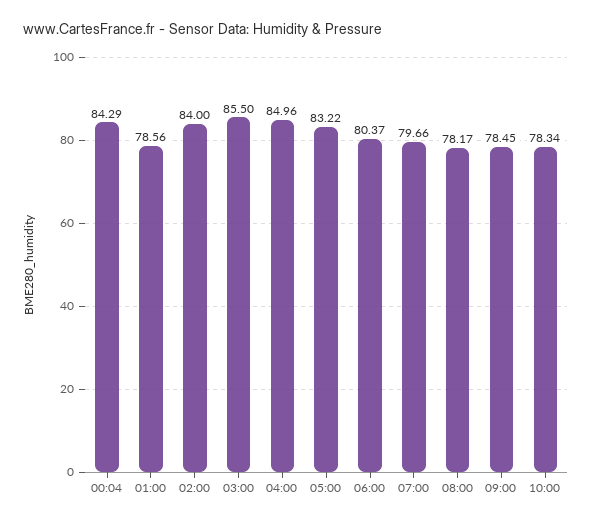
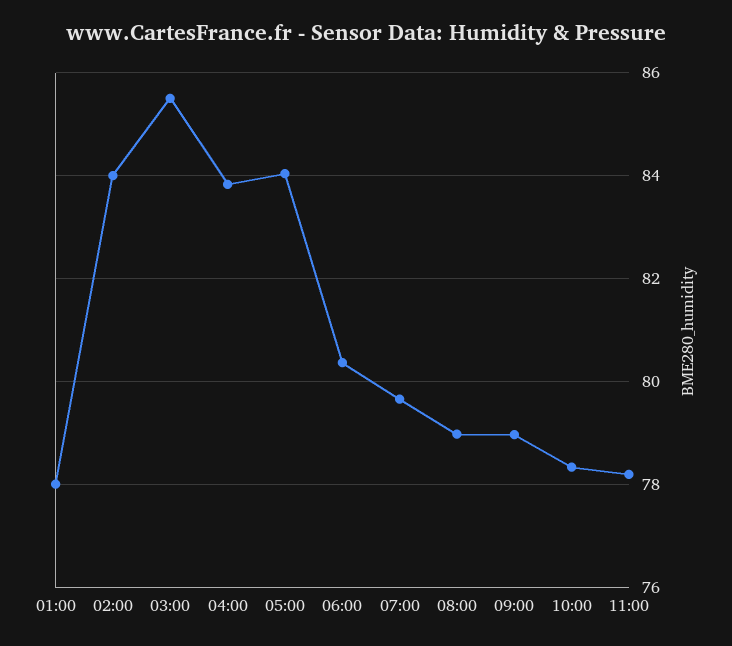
00:04: 84.29 -> none
01:00: 78.56 -> 78
04:00: 84.96 -> 83.8
05:00: 83.22 -> 84
08:00: 78.17 -> 79
09:00: 78.45 -> 79
11:00: none -> 78.2

